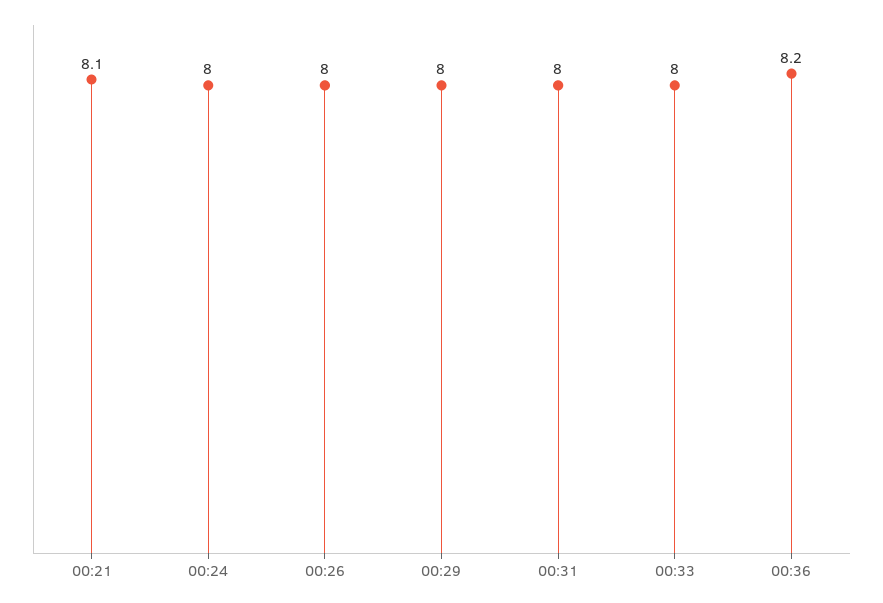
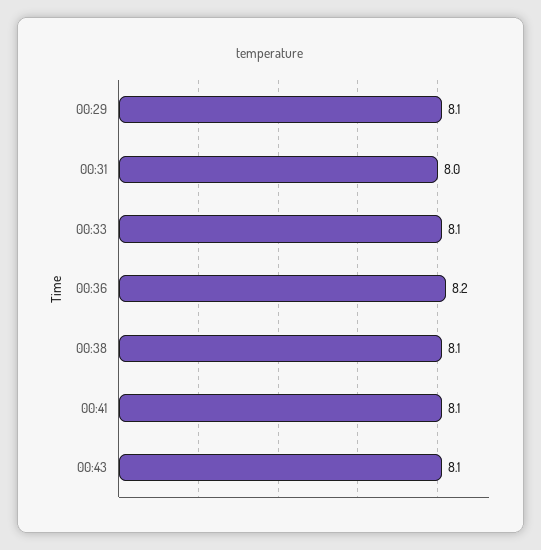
00:21: 8.1 -> none
00:24: 8 -> none
00:26: 8 -> none
00:29: 8 -> 8.1
00:33: 8 -> 8.1
00:38: none -> 8.1
00:41: none -> 8.1
00:43: none -> 8.1

